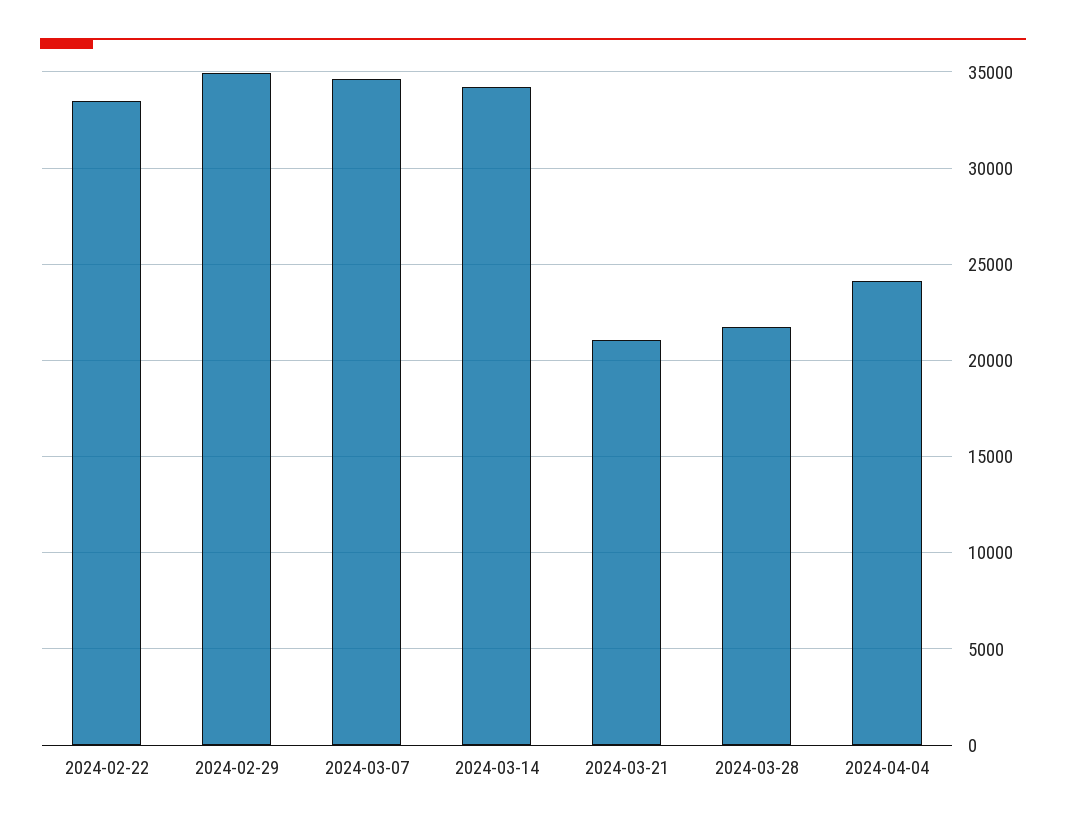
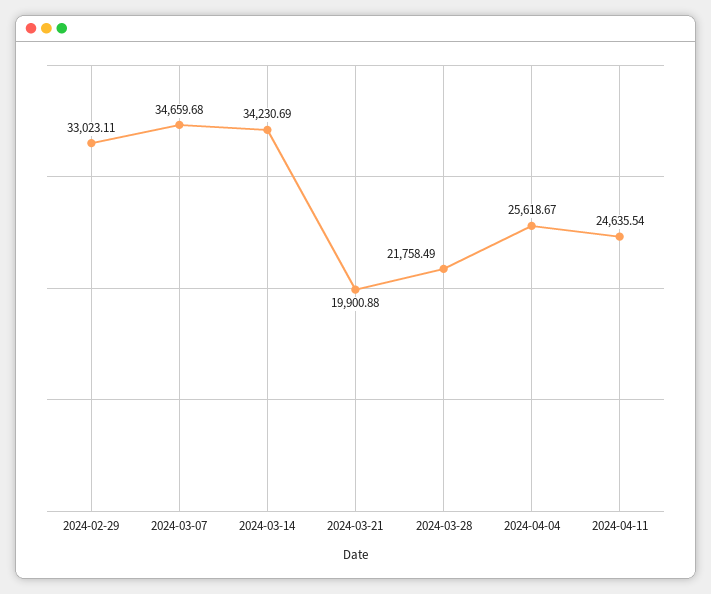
2024-02-22: 33500 -> none
2024-02-29: 35000 -> 33023.11
2024-03-21: 21000 -> 19900.88
2024-04-04: 24000 -> 25618.67
2024-04-11: none -> 24635.54

